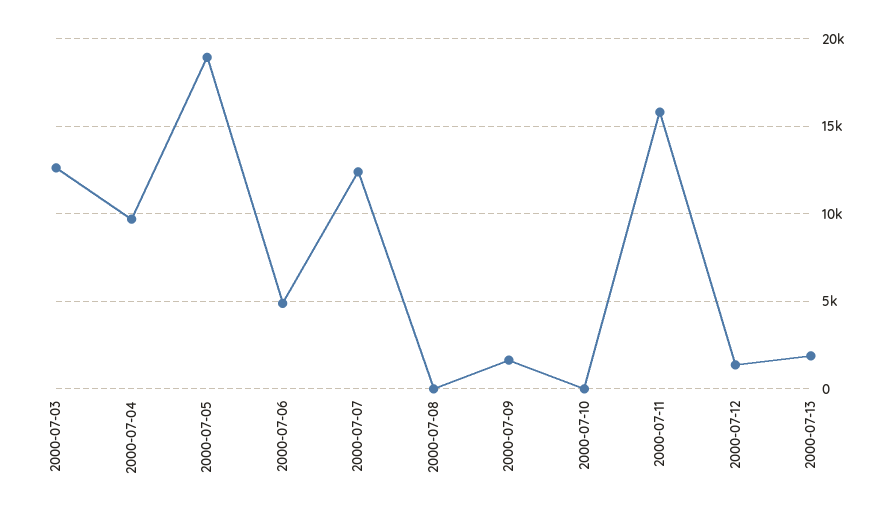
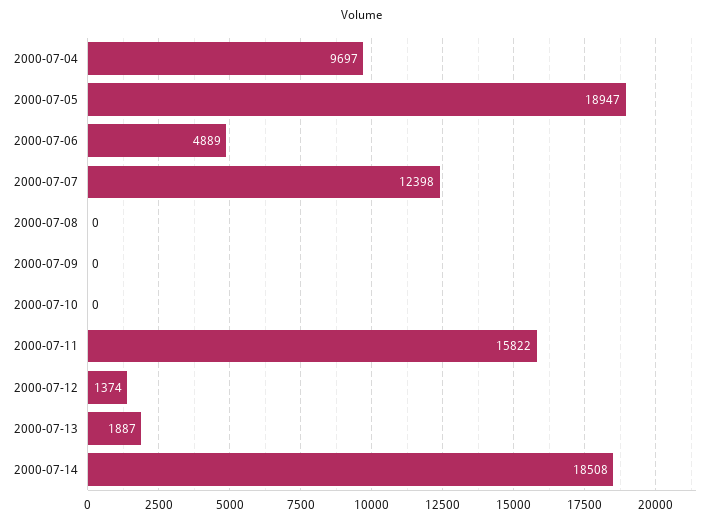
2000-07-03: 12500 -> none
2000-07-09: 1500 -> 0
2000-07-14: none -> 18508

